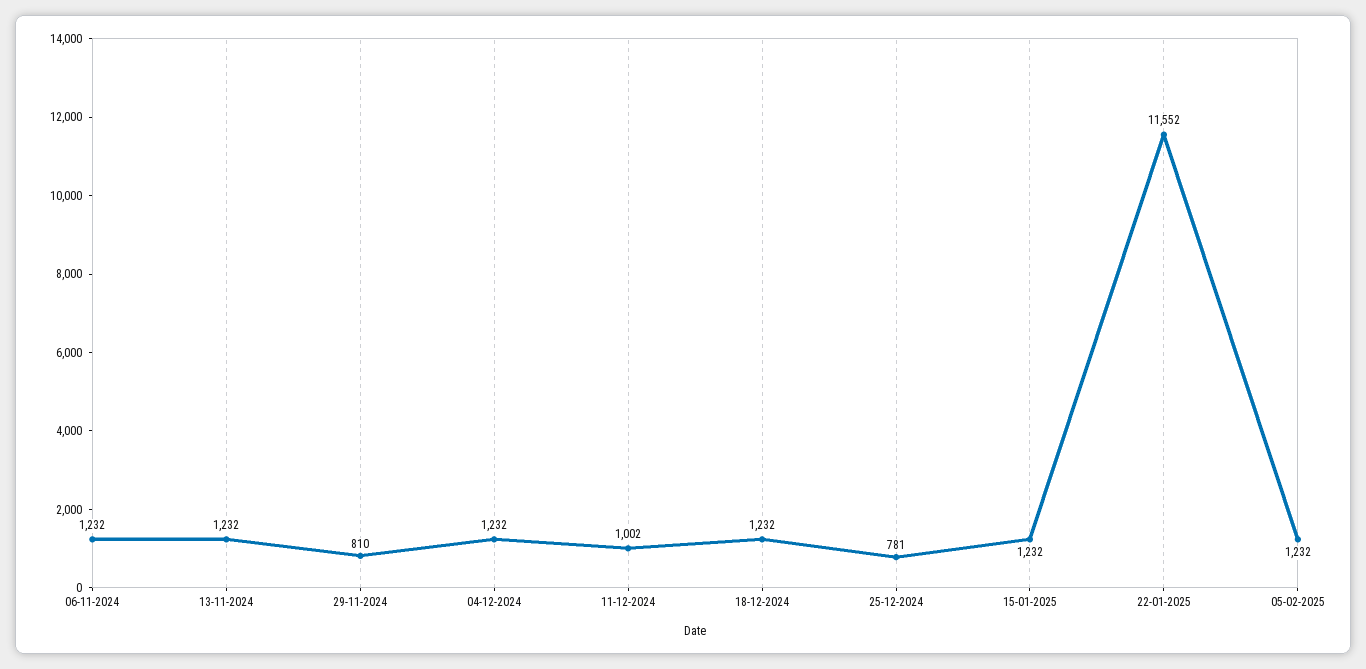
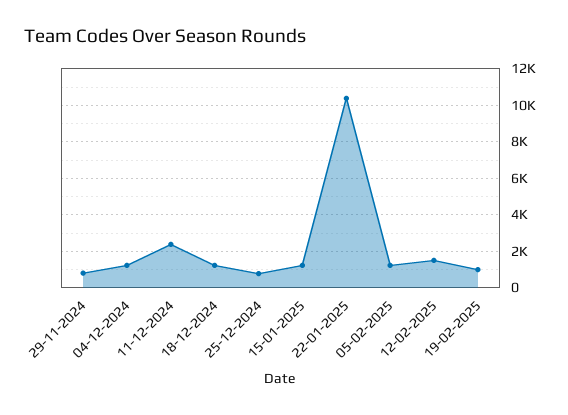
06-11-2024: 1232 -> none
13-11-2024: 1232 -> none
11-12-2024: 1002 -> 2500
22-01-2025: 11552 -> 10500
12-02-2025: none -> 1500
19-02-2025: none -> 1000

